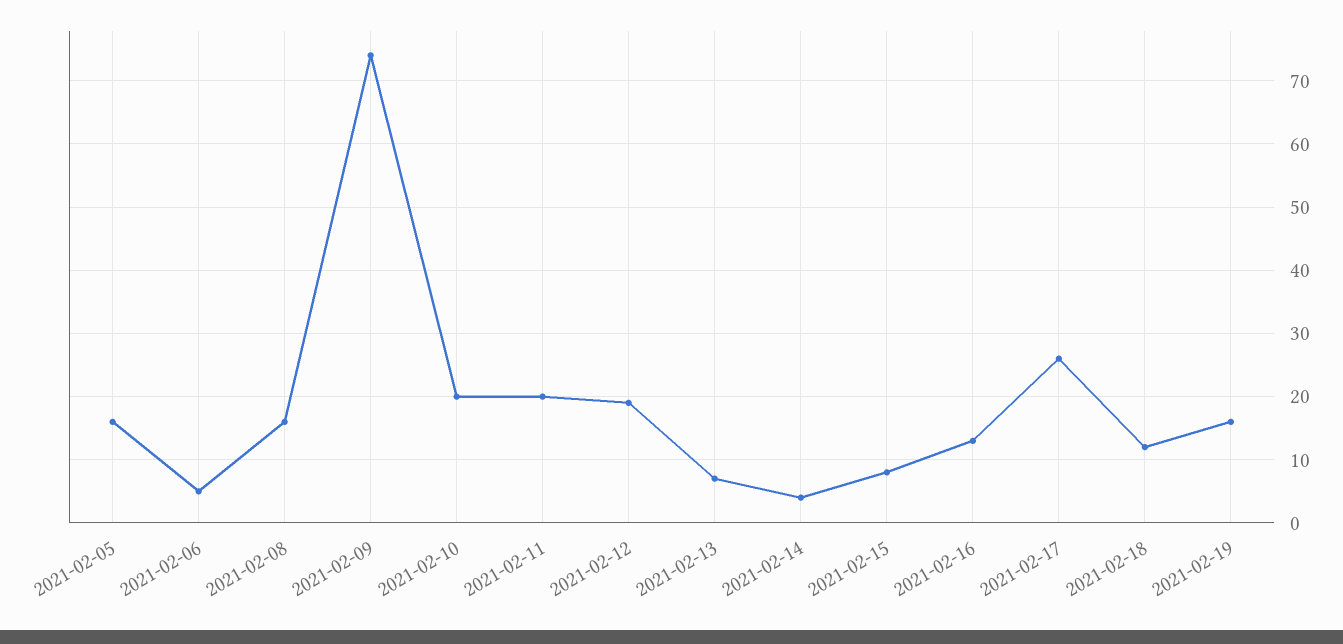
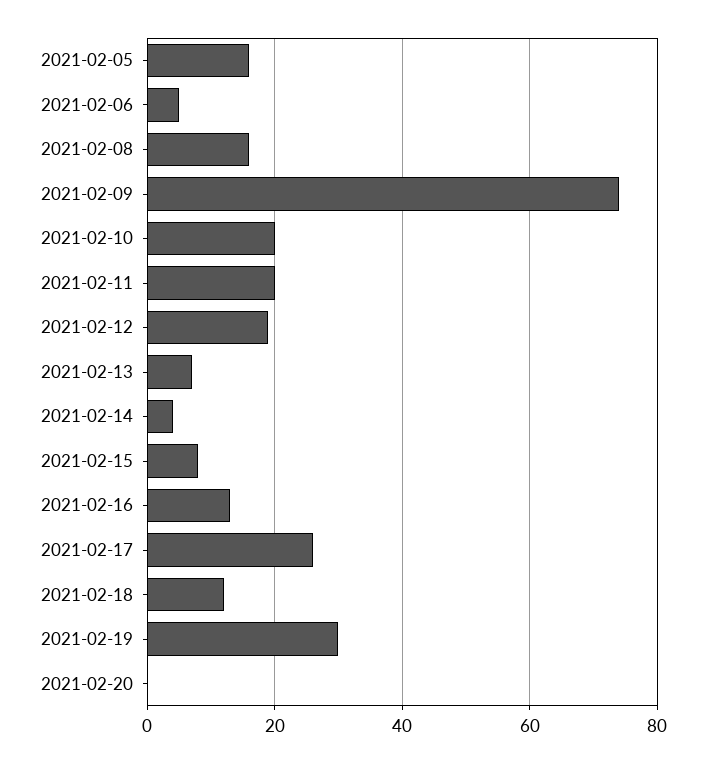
2021-02-19: 16 -> 30
2021-02-20: none -> 0

